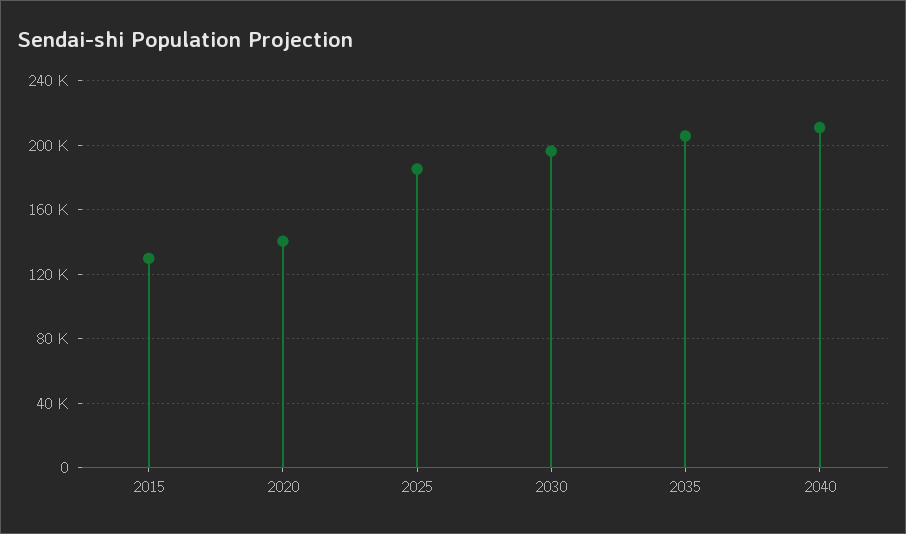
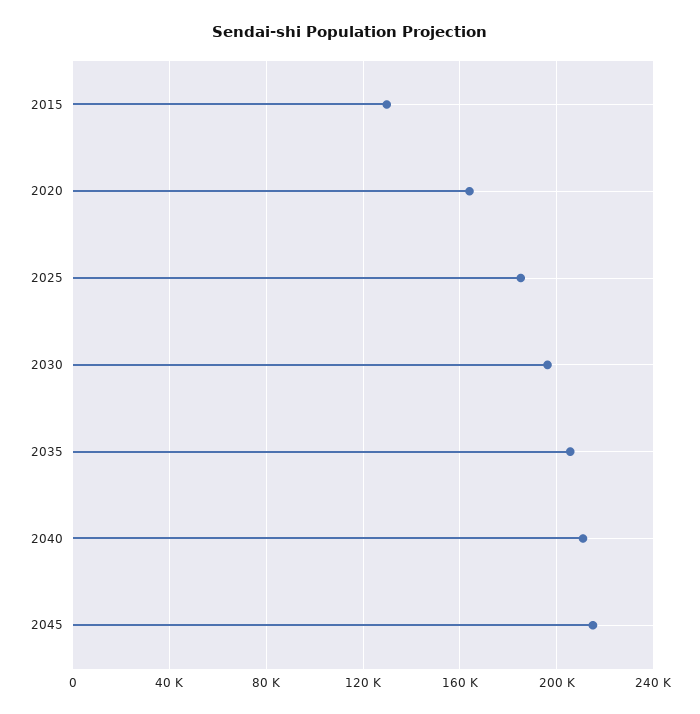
2020: 140000 -> 165000
2045: none -> 215000

